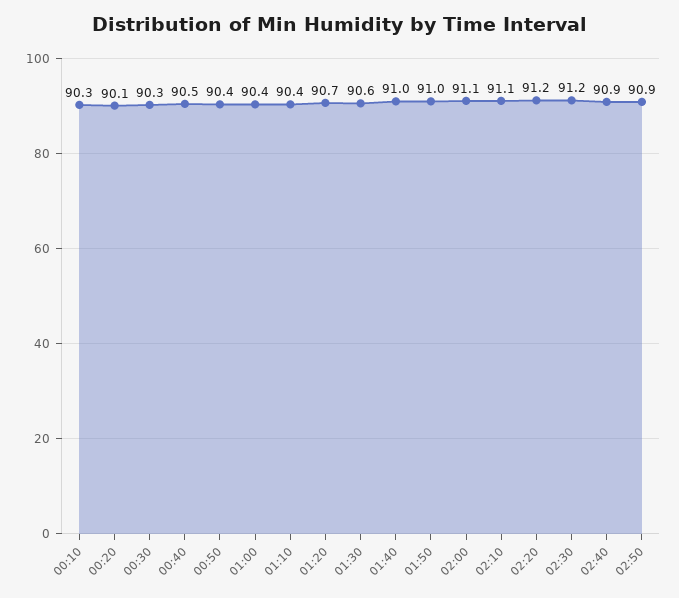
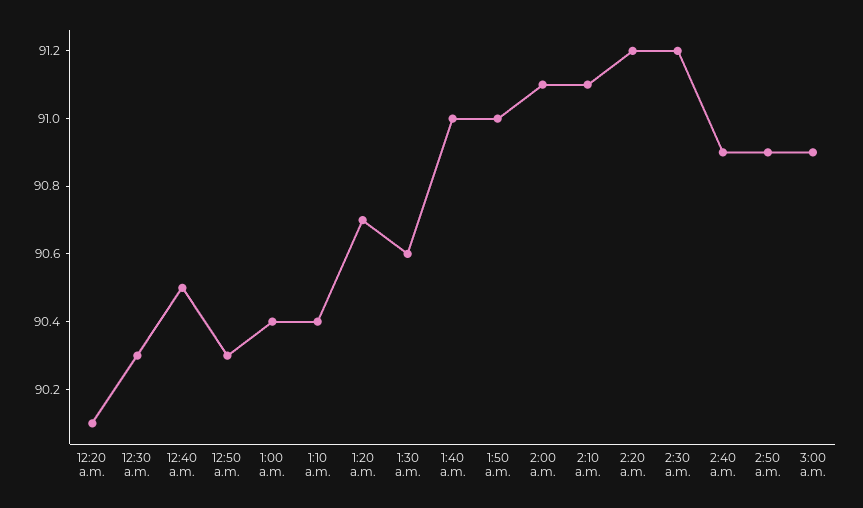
00:10: 90.3 -> none
00:50: 90.4 -> 90.3
3:00 a.m.: none -> 90.9

